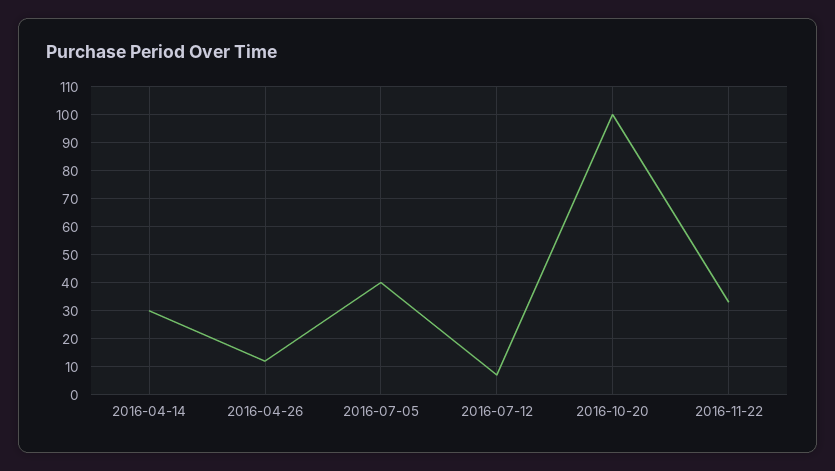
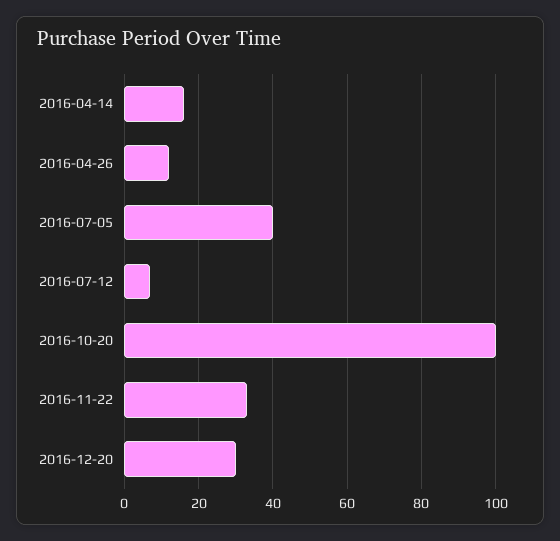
2016-04-14: 30 -> 15
2016-12-20: none -> 30

